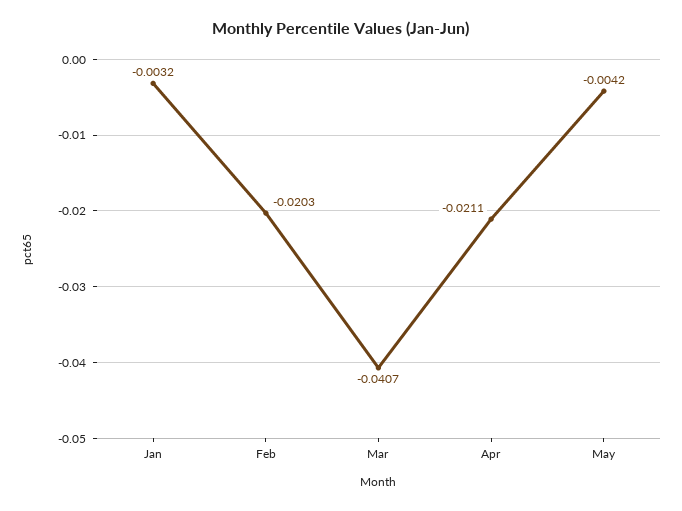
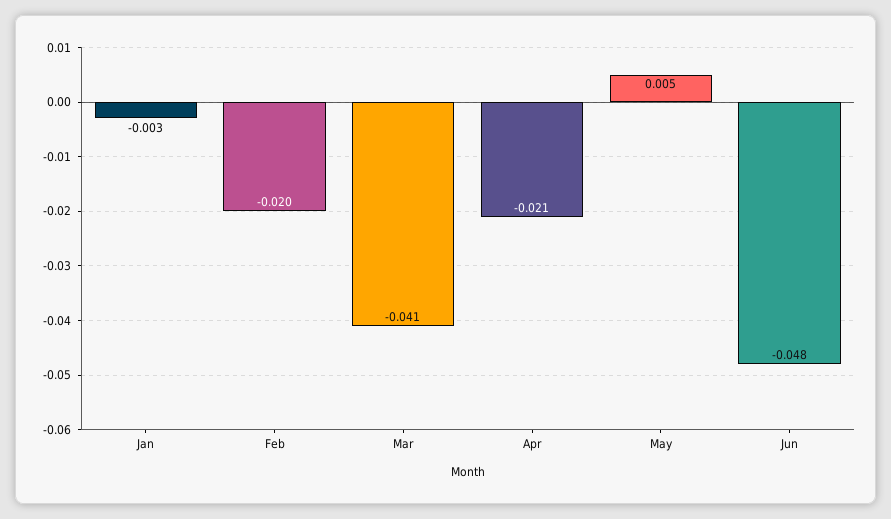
May: -0.0042 -> 0.005
Jun: none -> -0.048

